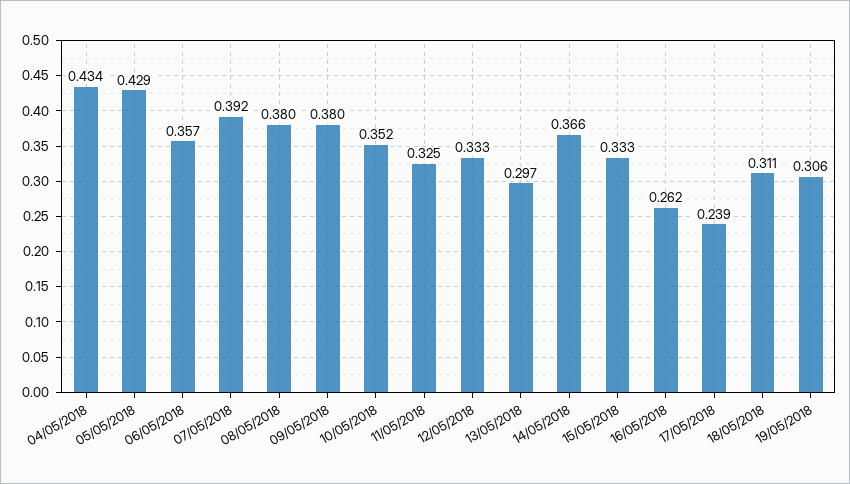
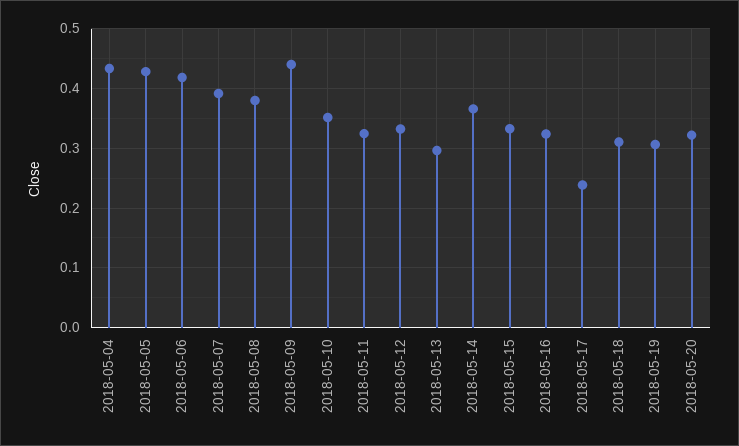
06/05/2018: 0.357 -> 0.42
09/05/2018: 0.38 -> 0.44
16/05/2018: 0.262 -> 0.32
2018-05-20: none -> 0.32

